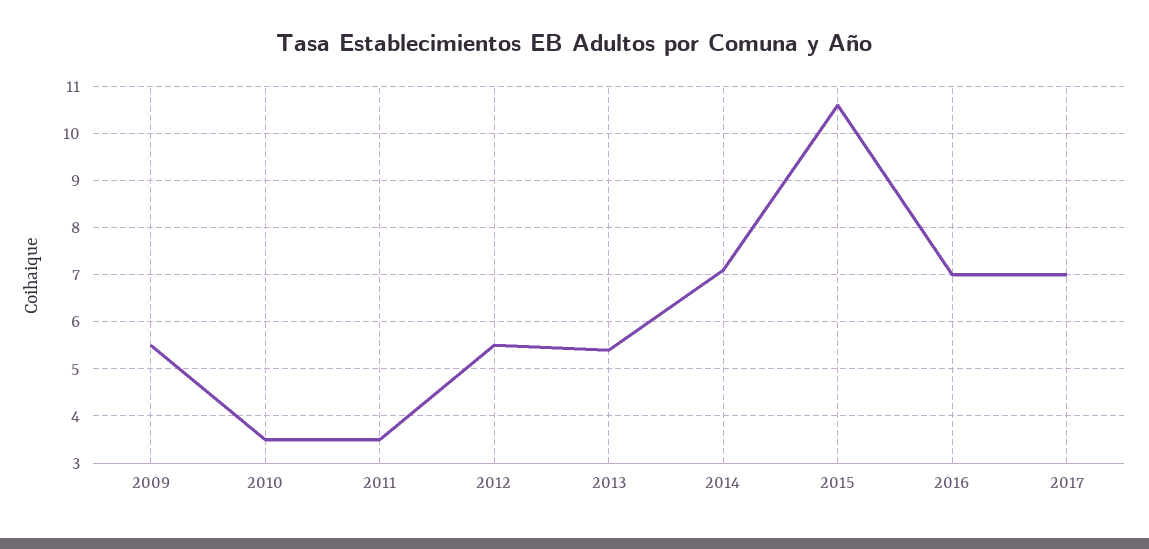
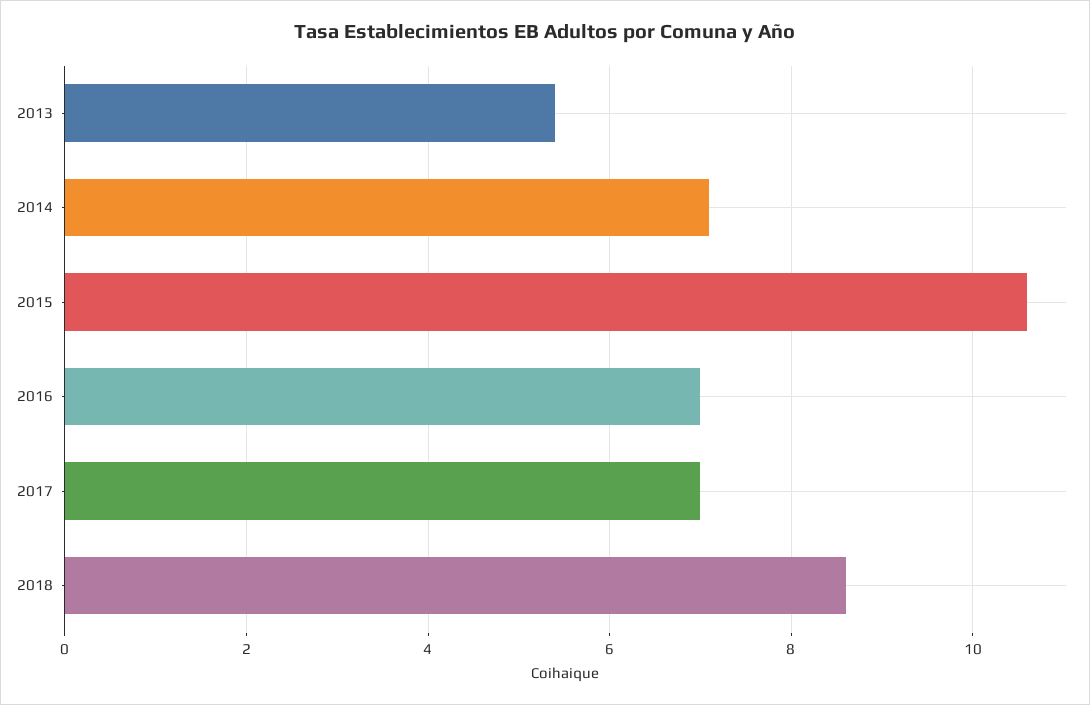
2009: 5.5 -> none
2010: 3.5 -> none
2011: 3.5 -> none
2012: 5.5 -> none
2018: none -> 8.5

